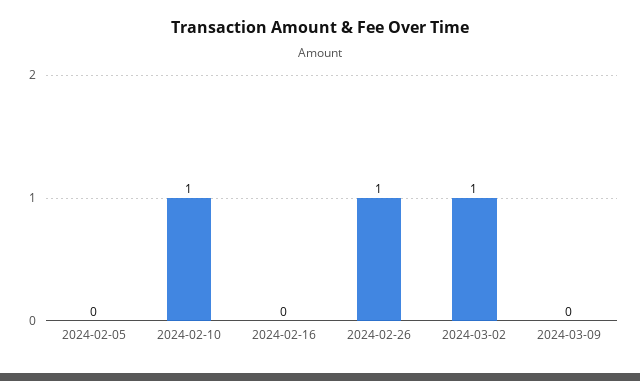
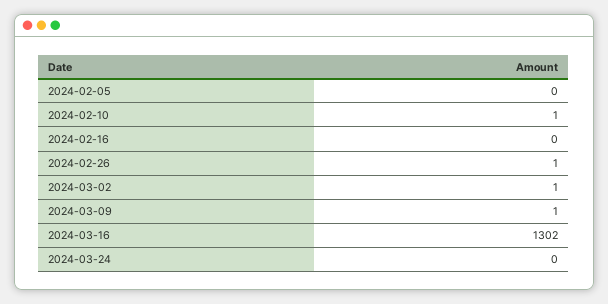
2024-03-09: 0 -> 1
2024-03-16: none -> 1302
2024-03-24: none -> 0

